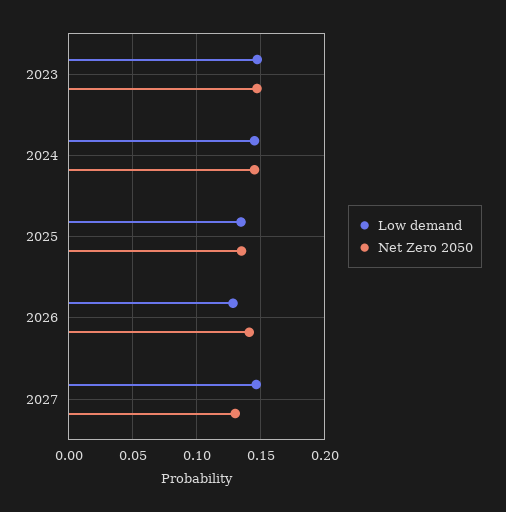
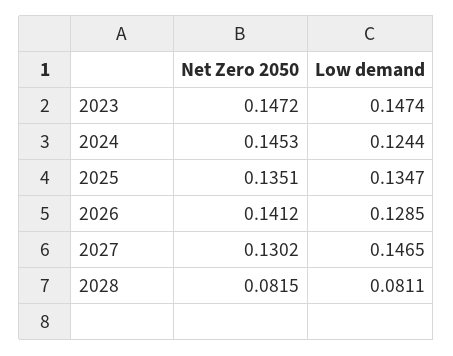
Low demand, 2024: 0.145 -> 0.1244
Net Zero 2050, 2028: none -> 0.0815
Low demand, 2028: none -> 0.0811

